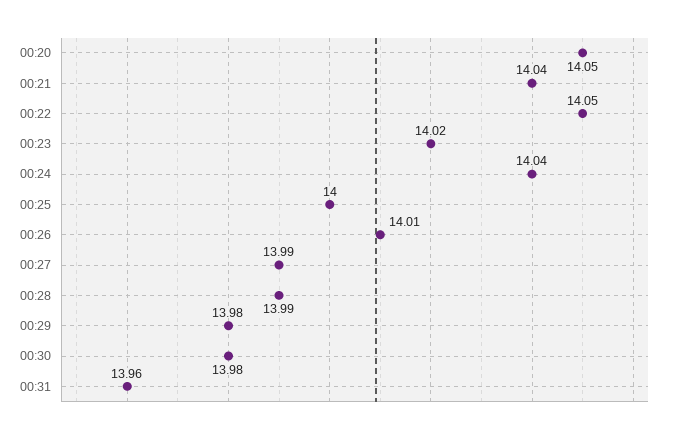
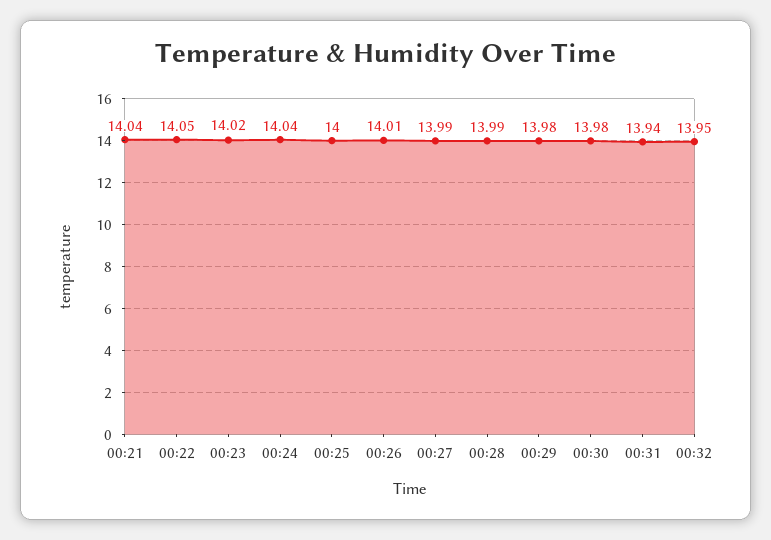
00:20: 14.05 -> none
00:31: 13.96 -> 13.94
00:32: none -> 13.95

